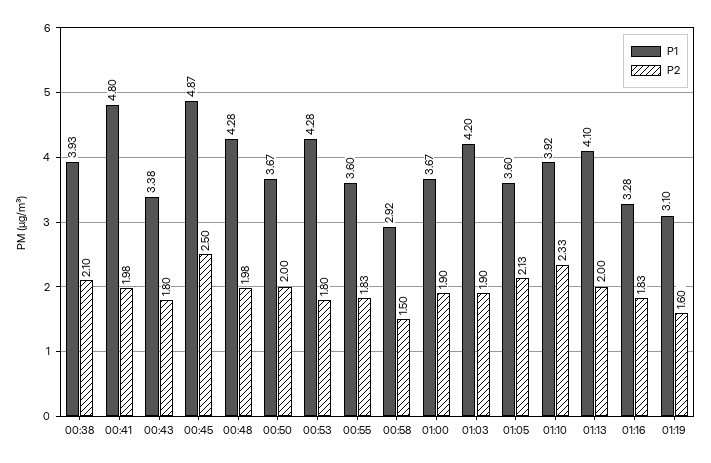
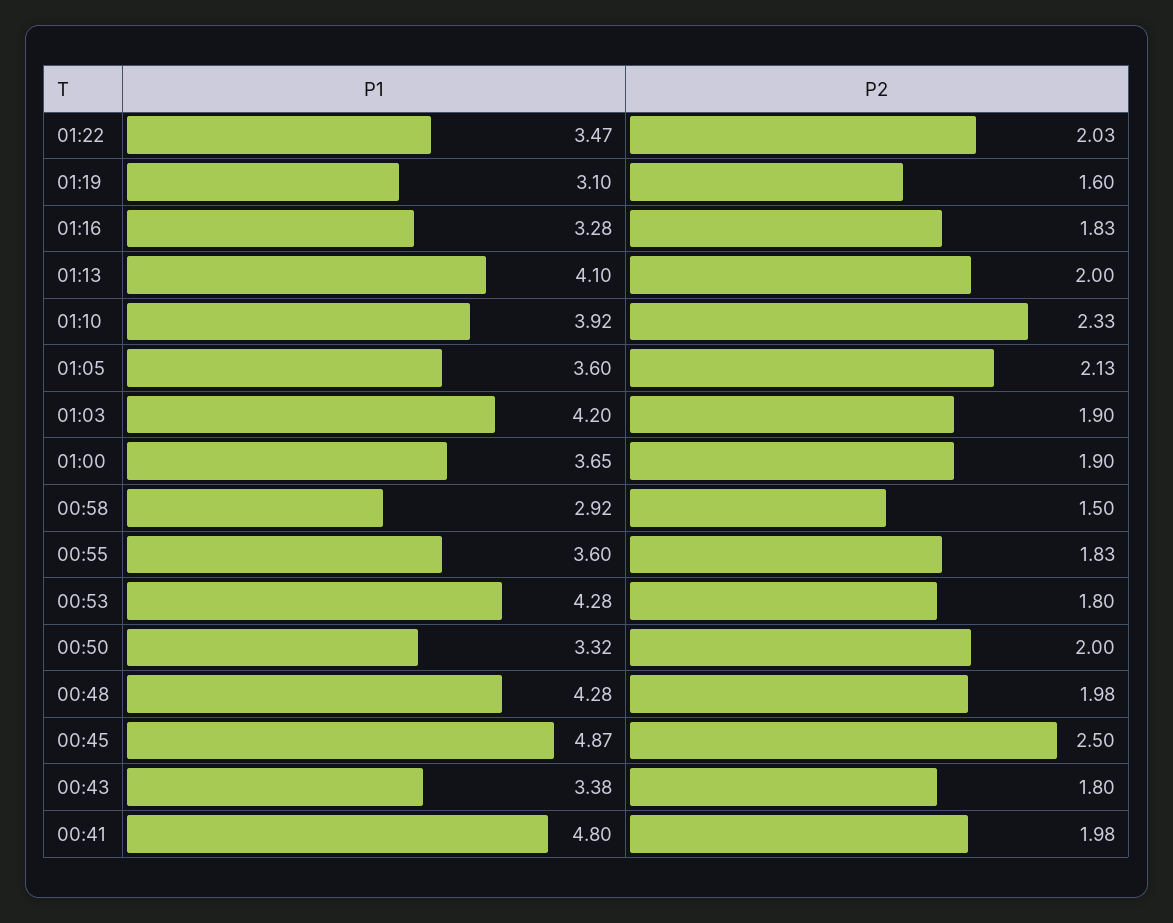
P1, 00:38: 3.93 -> none
P2, 00:38: 2.1 -> none
P1, 00:50: 3.67 -> 3.32
P1, 01:00: 3.67 -> 3.65
P1, 01:22: none -> 3.47
P2, 01:22: none -> 2.03

